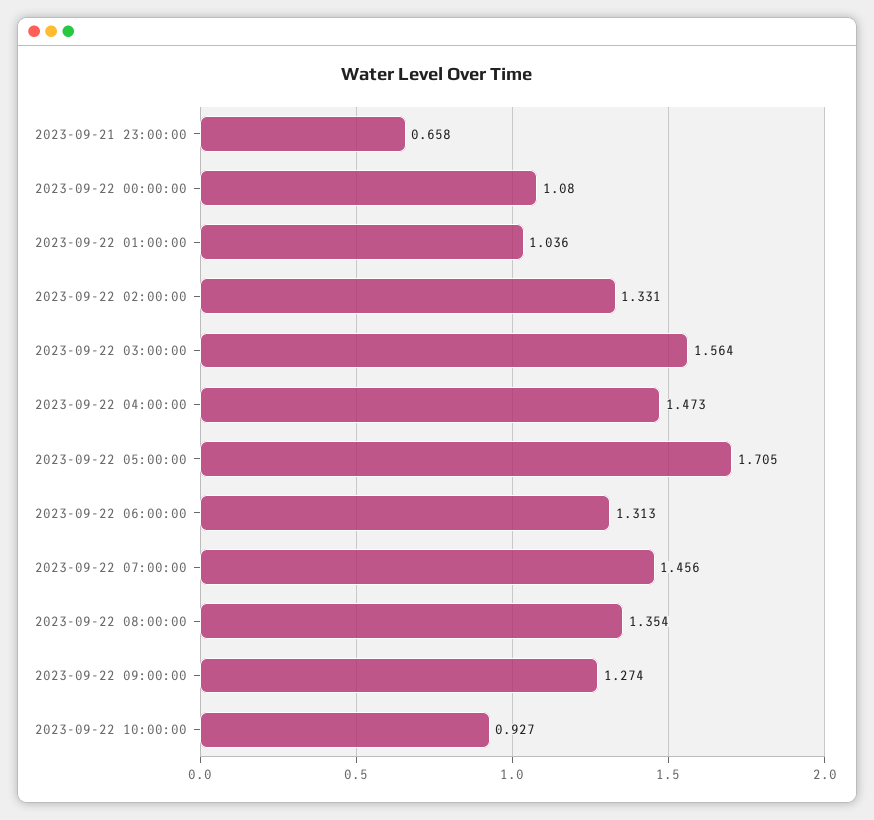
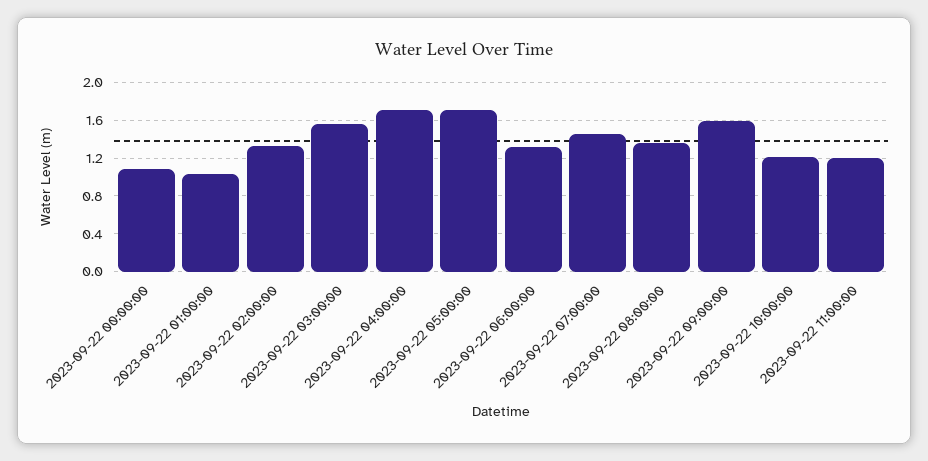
2023-09-21 23:00:00: 0.658 -> none
2023-09-22 04:00:00: 1.473 -> 1.7
2023-09-22 09:00:00: 1.274 -> 1.6
2023-09-22 10:00:00: 0.927 -> 1.2
2023-09-22 11:00:00: none -> 1.2

